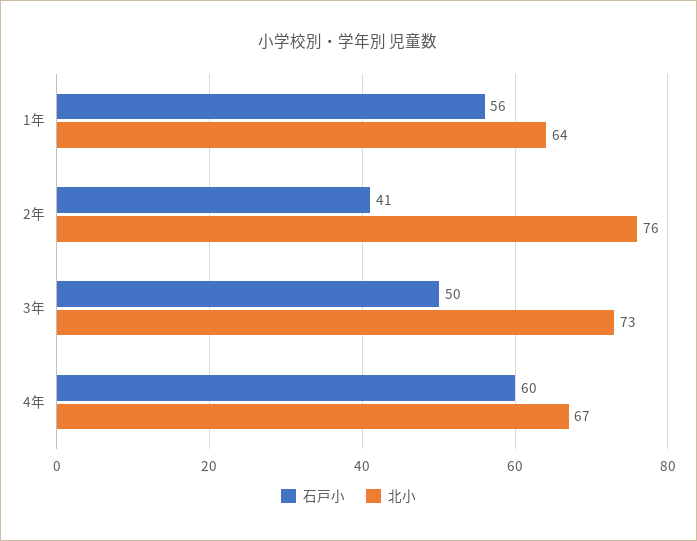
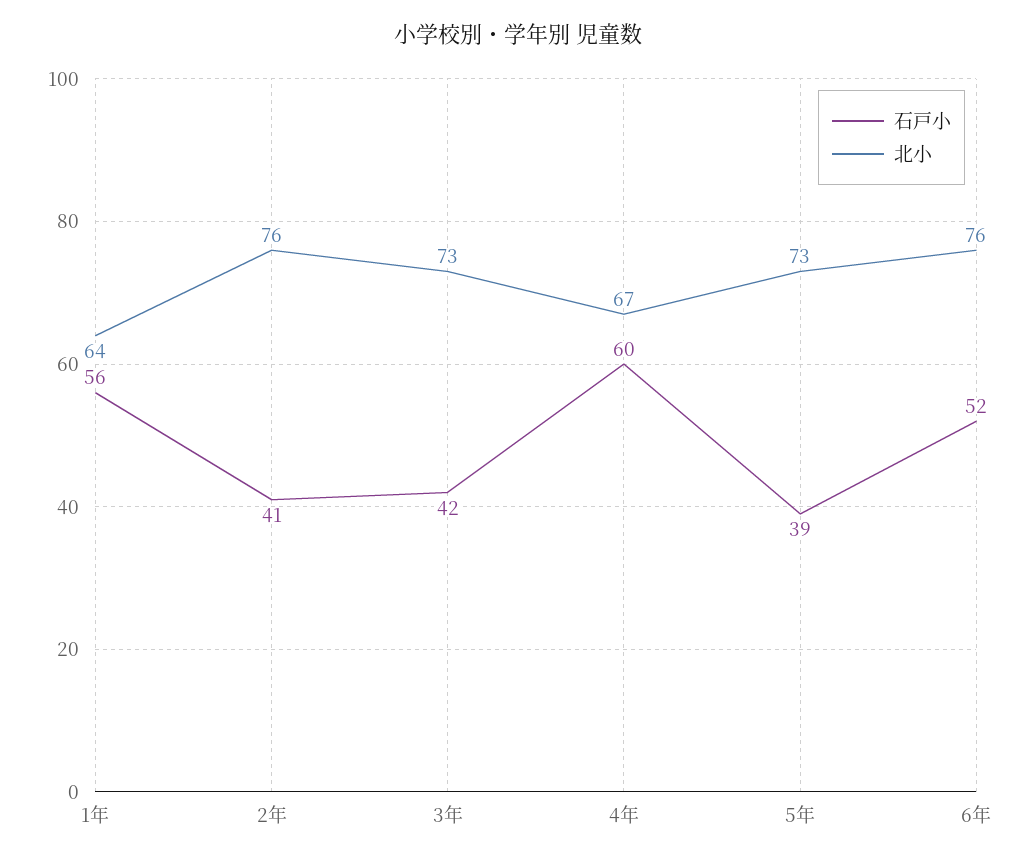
石戸小, 3年: 50 -> 42
石戸小, 5年: none -> 39
北小, 5年: none -> 73
石戸小, 6年: none -> 52
北小, 6年: none -> 76

